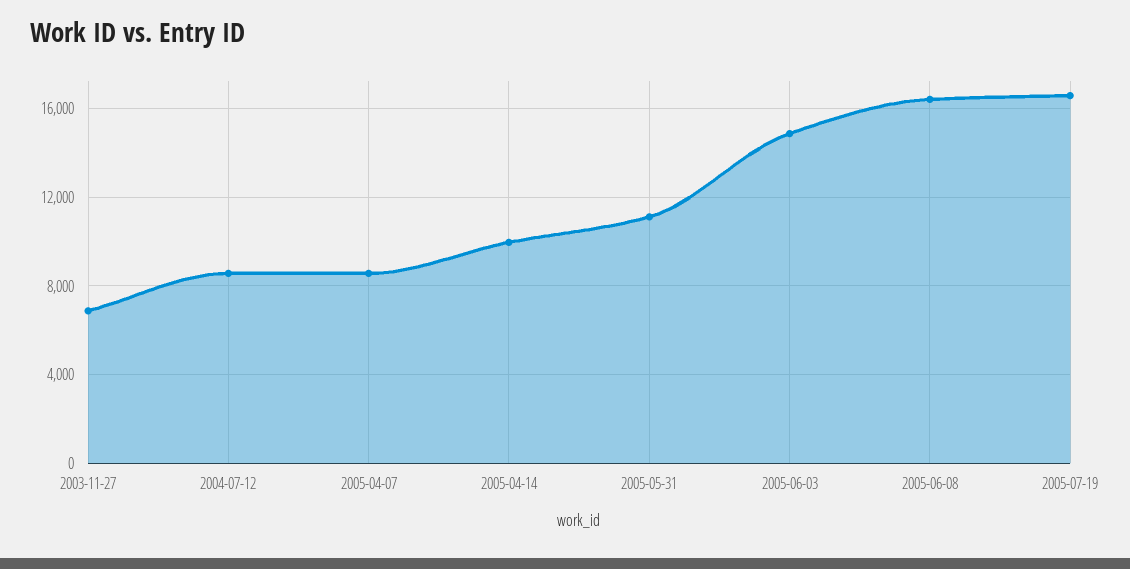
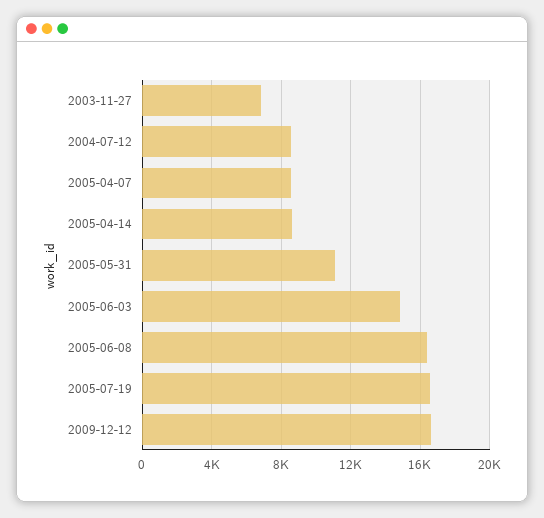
2005-04-14: 10000 -> 8500
2009-12-12: none -> 16500

